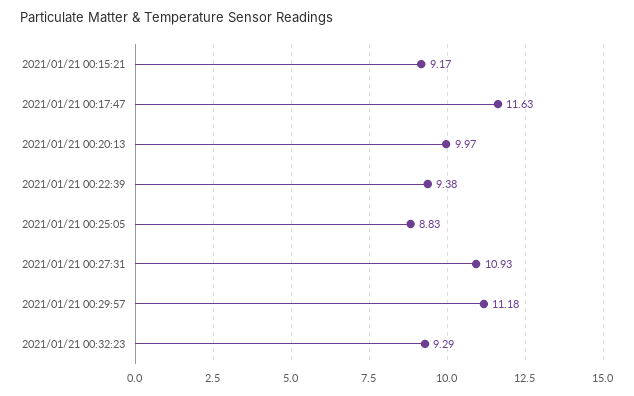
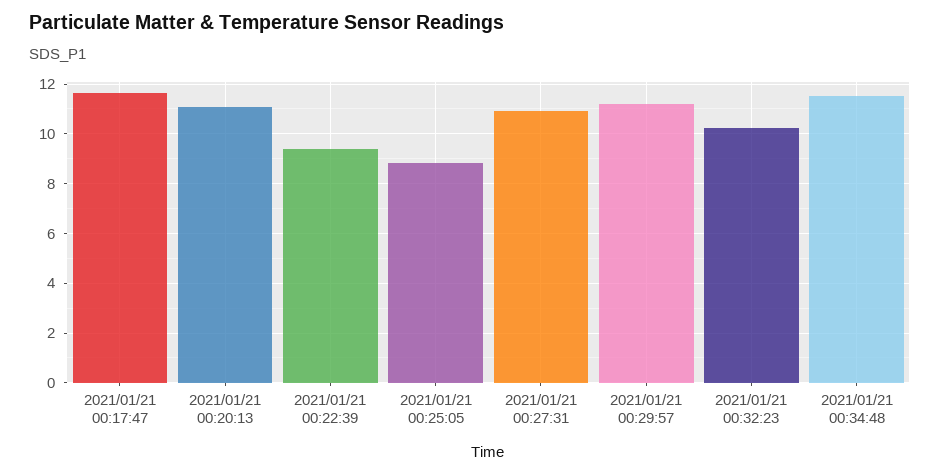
2021/01/21 00:15:21: 9.17 -> none
2021/01/21 00:20:13: 9.97 -> 11
2021/01/21 00:32:23: 9.29 -> 10.25
2021/01/21 00:34:48: none -> 11.5

